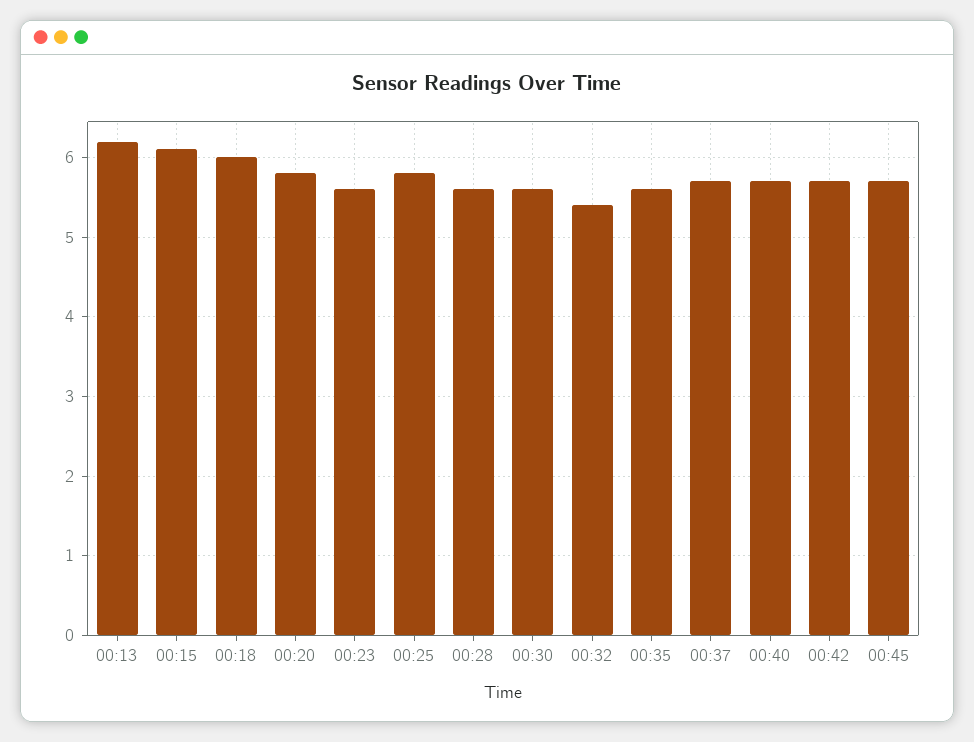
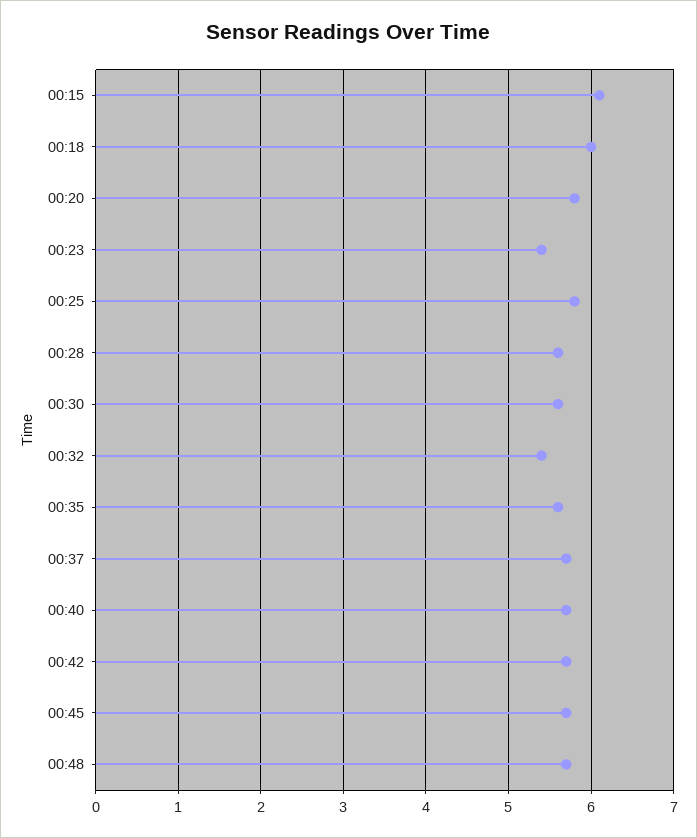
00:13: 6.2 -> none
00:23: 5.6 -> 5.4
00:48: none -> 5.7

